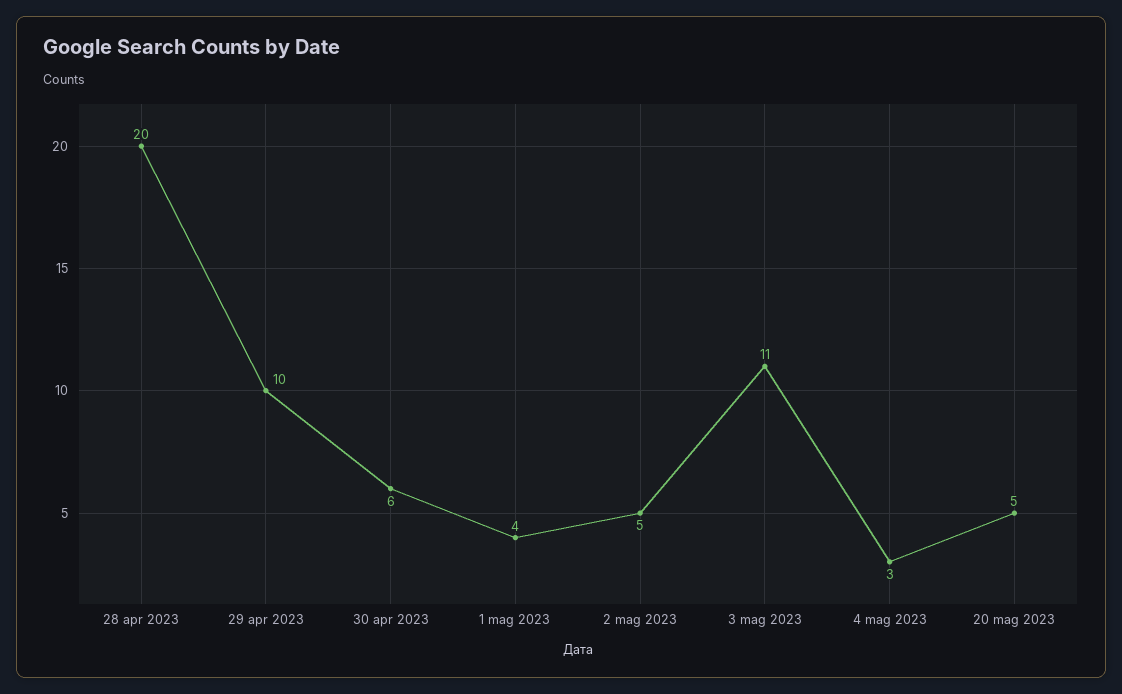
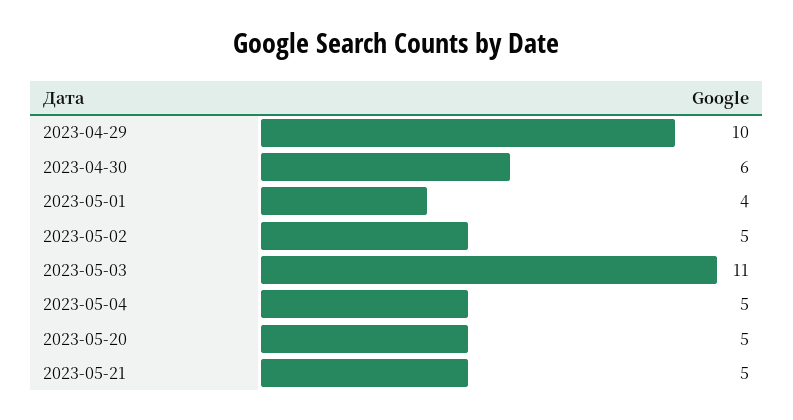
28 apr 2023: 20 -> none
4 mag 2023: 3 -> 5
2023-05-21: none -> 5

